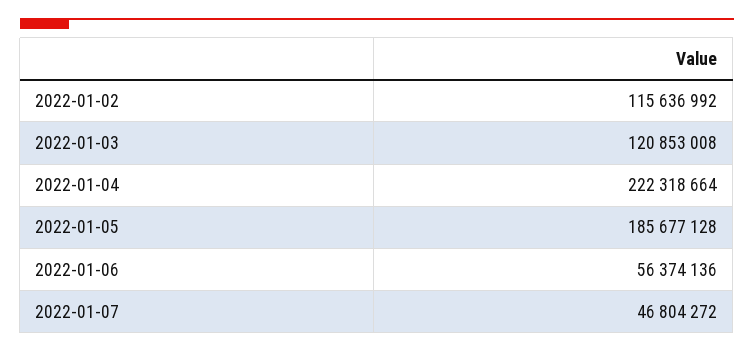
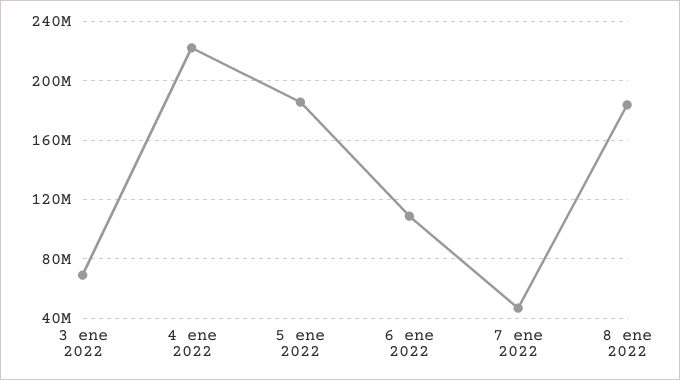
2022-01-02: 115636992 -> none
2022-01-03: 120853008 -> 70000000
2022-01-06: 56374136 -> 110000000
8 ene 2022: none -> 185000000

